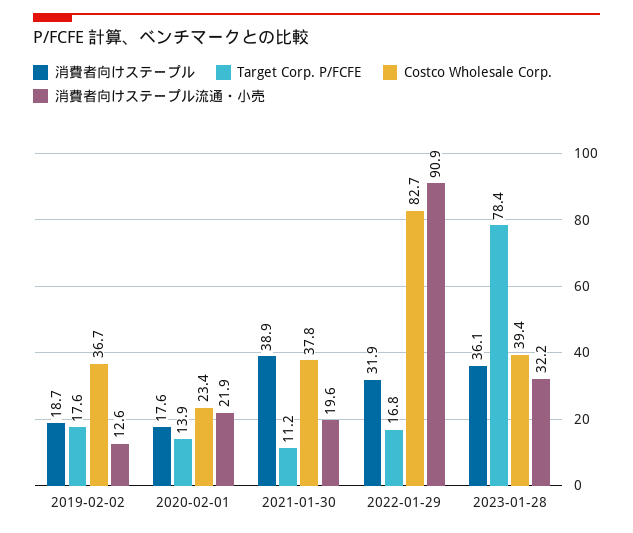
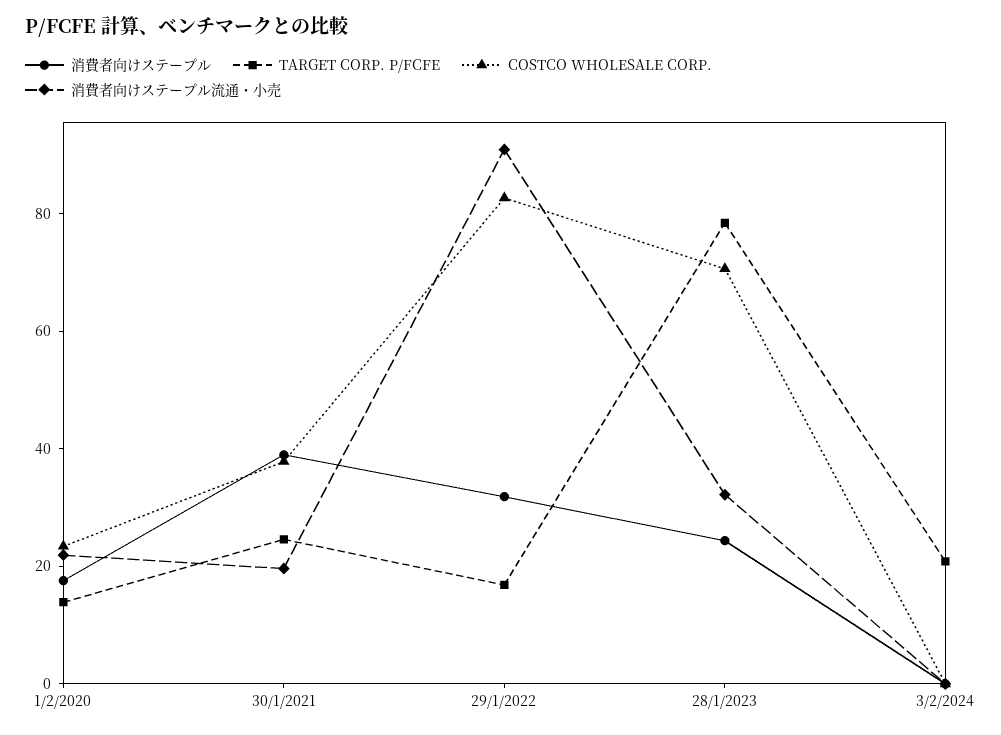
消費者向けステープル, 2019-02-02: 18.7 -> none
Target Corp. P/FCFE, 2019-02-02: 17.6 -> none
Costco Wholesale Corp., 2019-02-02: 36.7 -> none
消費者向けステープル流通・小売, 2019-02-02: 12.6 -> none
Target Corp. P/FCFE, 2021-01-30: 11.2 -> 25
消費者向けステープル, 2023-01-28: 36.1 -> 25
Costco Wholesale Corp., 2023-01-28: 39.4 -> 70
消費者向けステープル, 3/2/2024: none -> 0
Target Corp. P/FCFE, 3/2/2024: none -> 20
Costco Wholesale Corp., 3/2/2024: none -> 0
消費者向けステープル流通・小売, 3/2/2024: none -> 0

